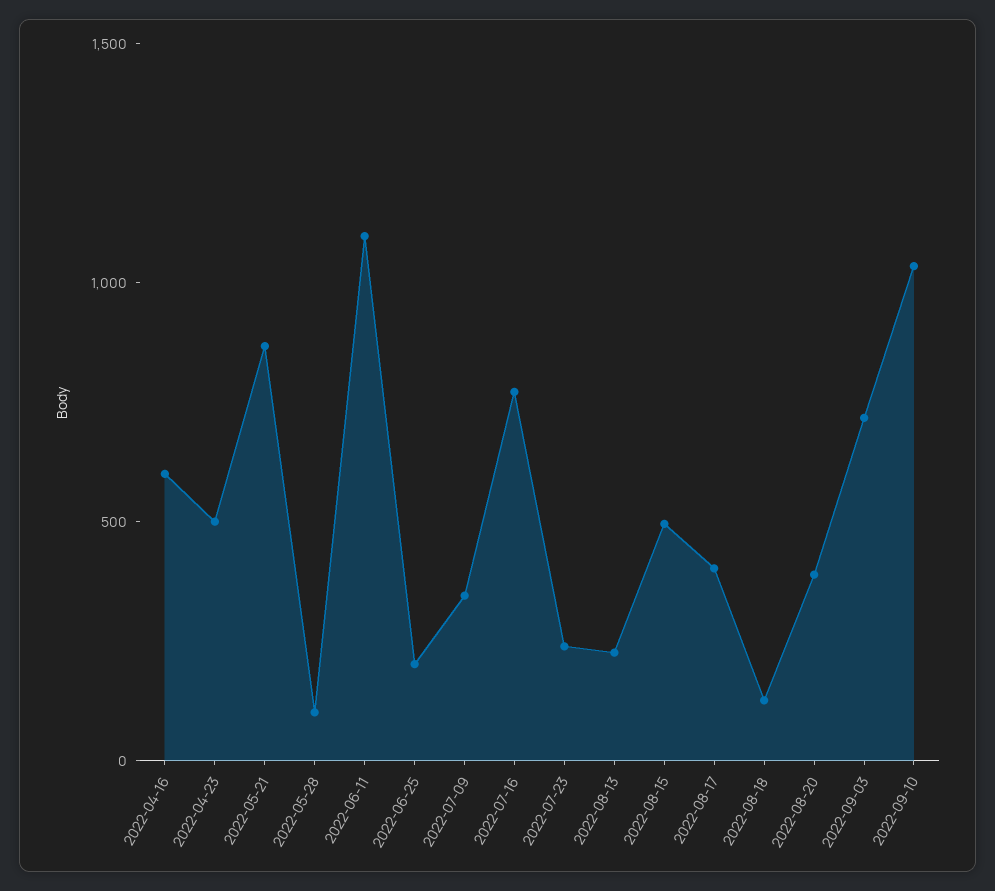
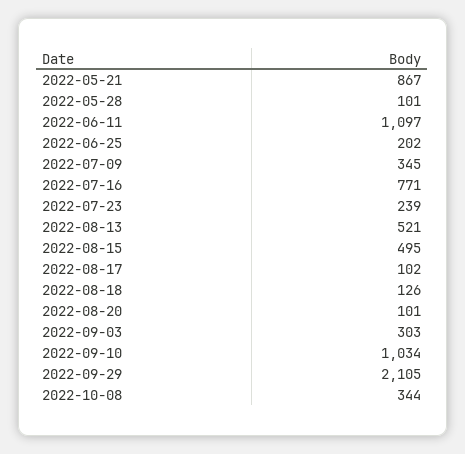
2022-04-16: 600 -> none
2022-04-23: 500 -> none
2022-08-13: 200 -> 521
2022-08-17: 400 -> 102
2022-08-20: 400 -> 101
2022-09-03: 700 -> 303
2022-09-29: none -> 2105
2022-10-08: none -> 344

